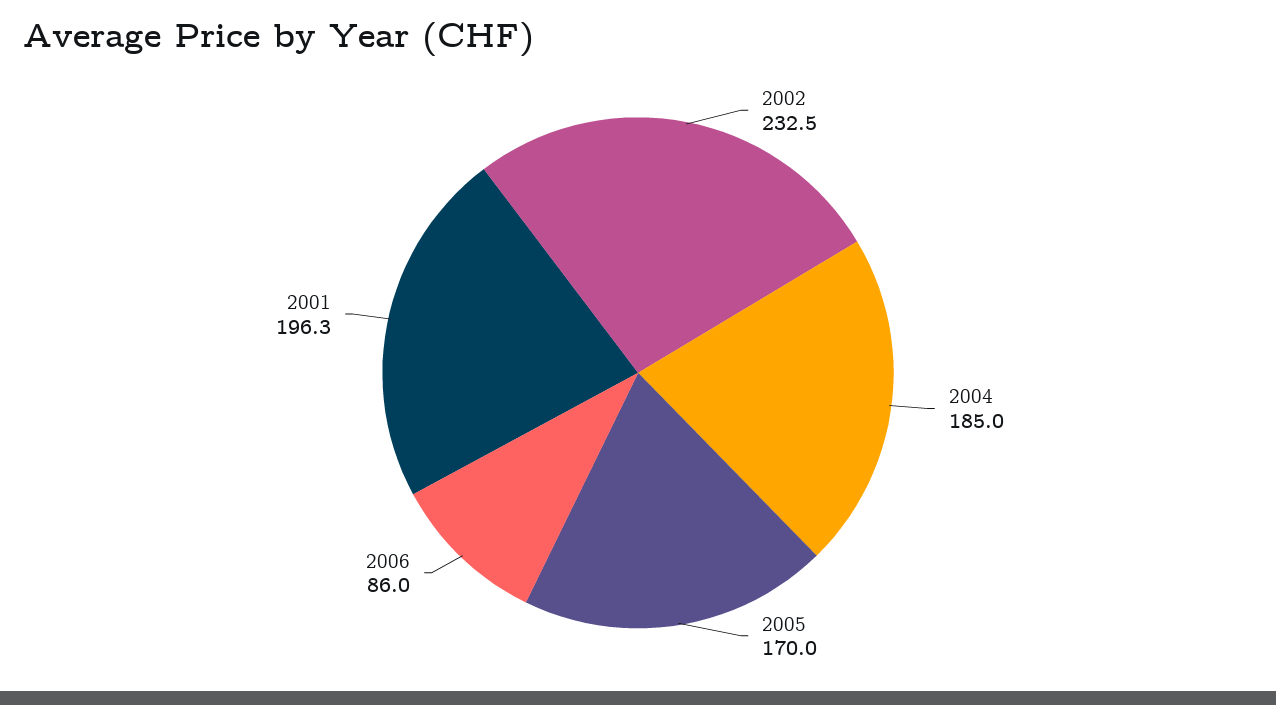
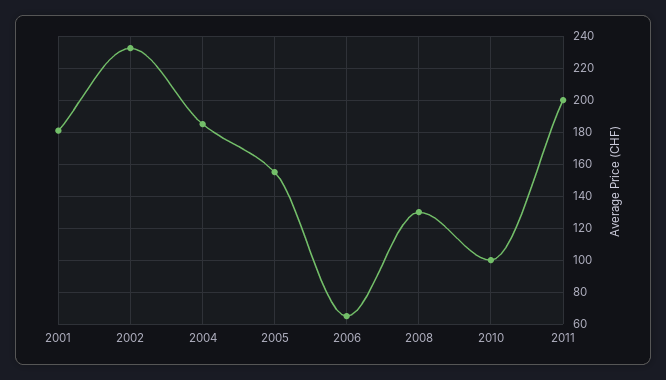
2005: 170 -> 155
2006: 86 -> 65
2001: 196.3 -> 180
2008: none -> 130
2010: none -> 100
2011: none -> 200

